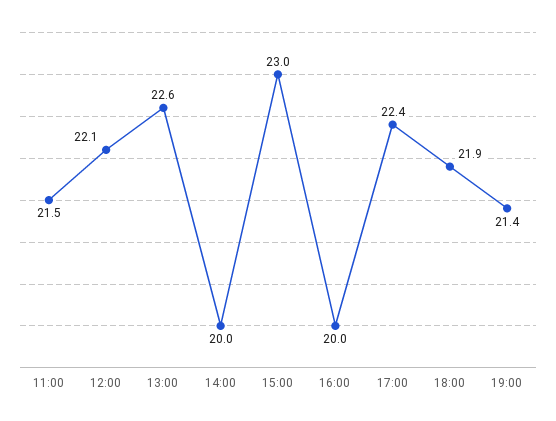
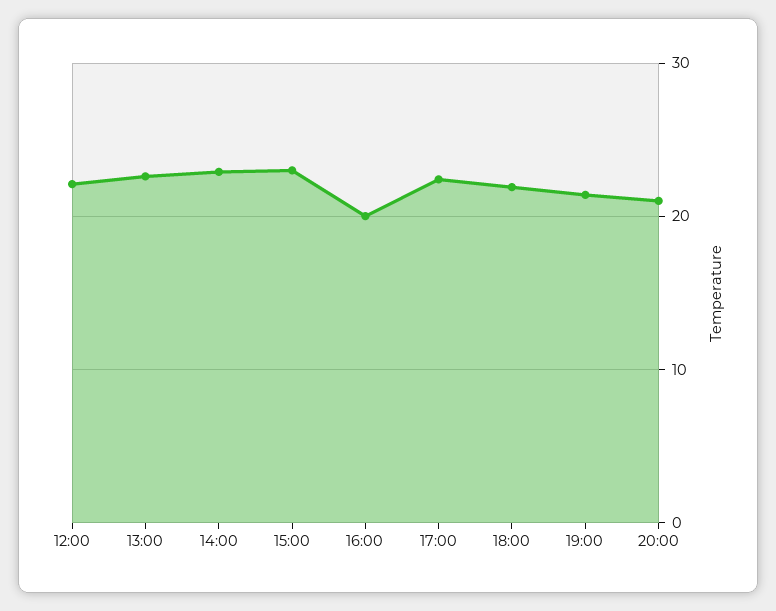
11:00: 21.5 -> none
14:00: 20 -> 23
20:00: none -> 21

